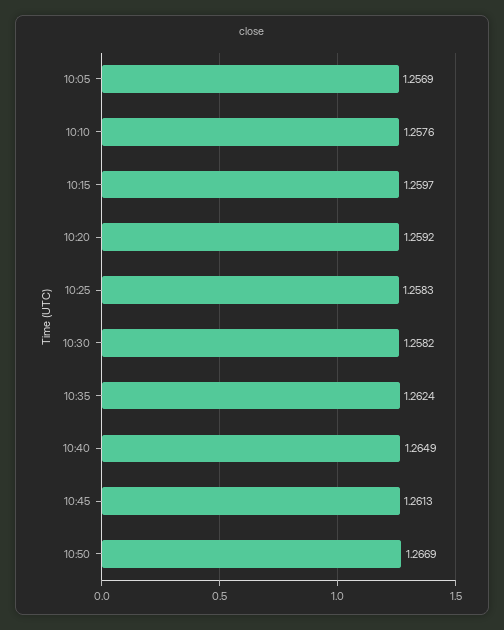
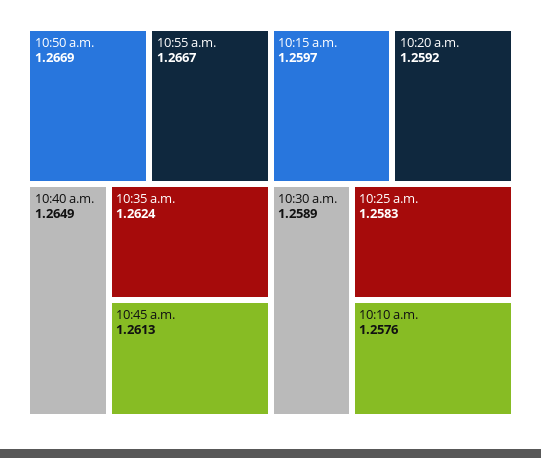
10:05: 1.2569 -> none
10:30: 1.2582 -> 1.2589
10:55 a.m.: none -> 1.2667

